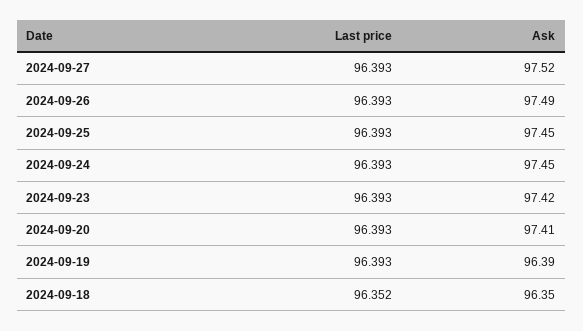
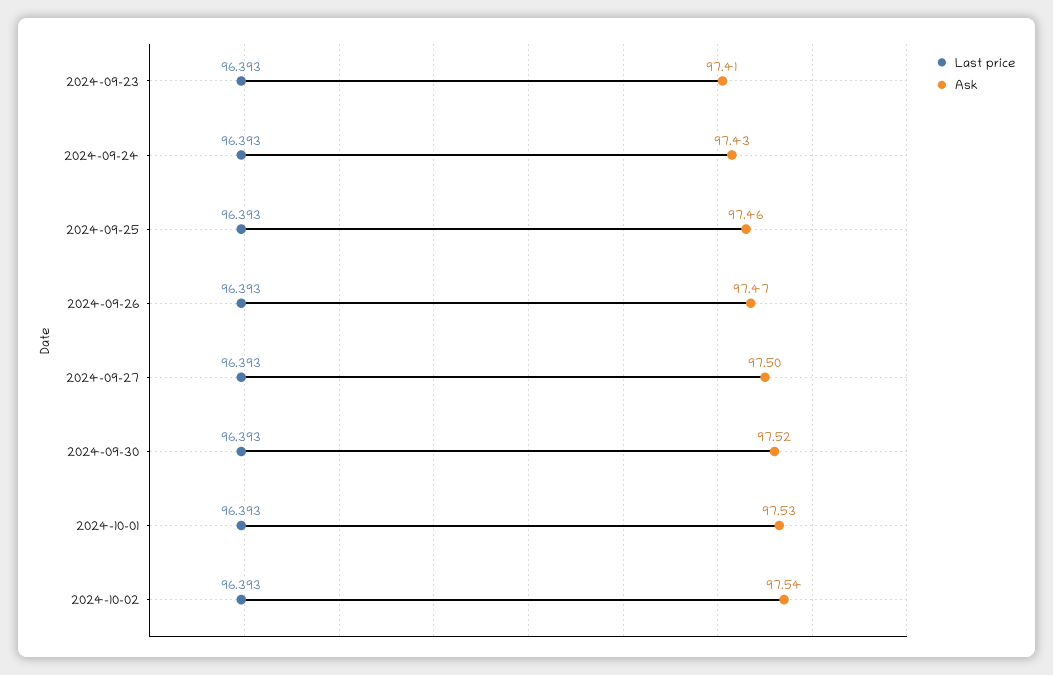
Ask, 2024-09-27: 97.52 -> 97.5
Ask, 2024-09-26: 97.49 -> 97.47
Ask, 2024-09-25: 97.45 -> 97.46
Ask, 2024-09-24: 97.45 -> 97.43
Ask, 2024-09-23: 97.42 -> 97.41
Last price, 2024-09-20: 96.393 -> none
Ask, 2024-09-20: 97.41 -> none
Last price, 2024-09-19: 96.393 -> none
Ask, 2024-09-19: 96.39 -> none
Last price, 2024-09-18: 96.352 -> none
Ask, 2024-09-18: 96.35 -> none
Last price, 2024-09-30: none -> 96.393
Ask, 2024-09-30: none -> 97.52
Last price, 2024-10-01: none -> 96.393
Ask, 2024-10-01: none -> 97.53
Last price, 2024-10-02: none -> 96.393
Ask, 2024-10-02: none -> 97.54

